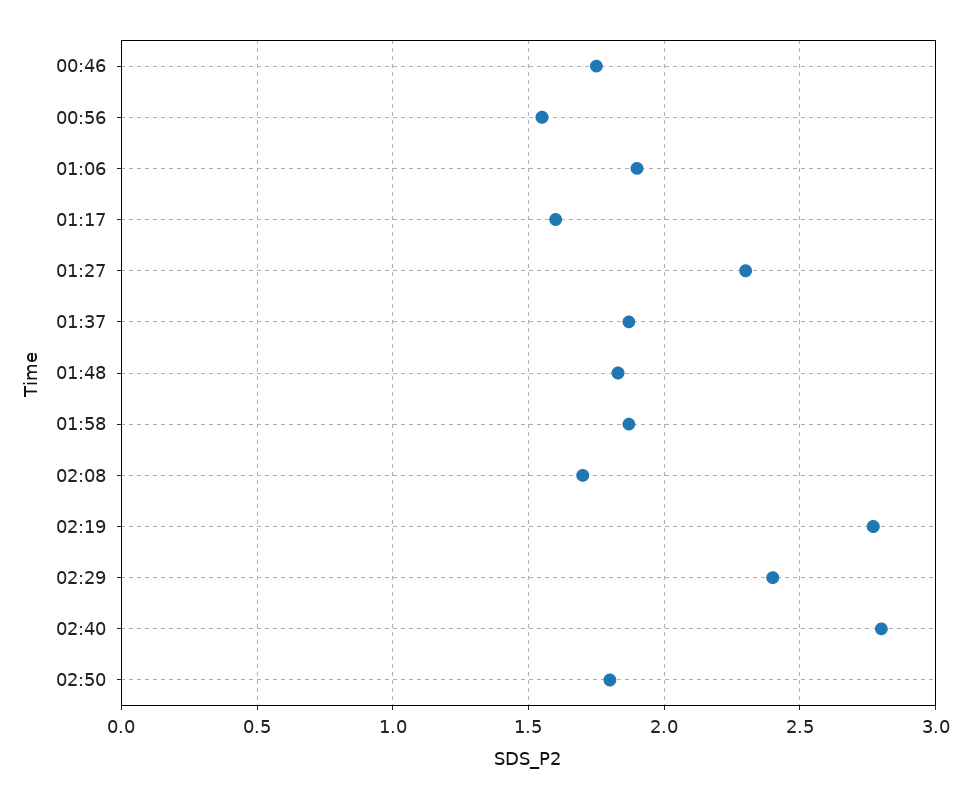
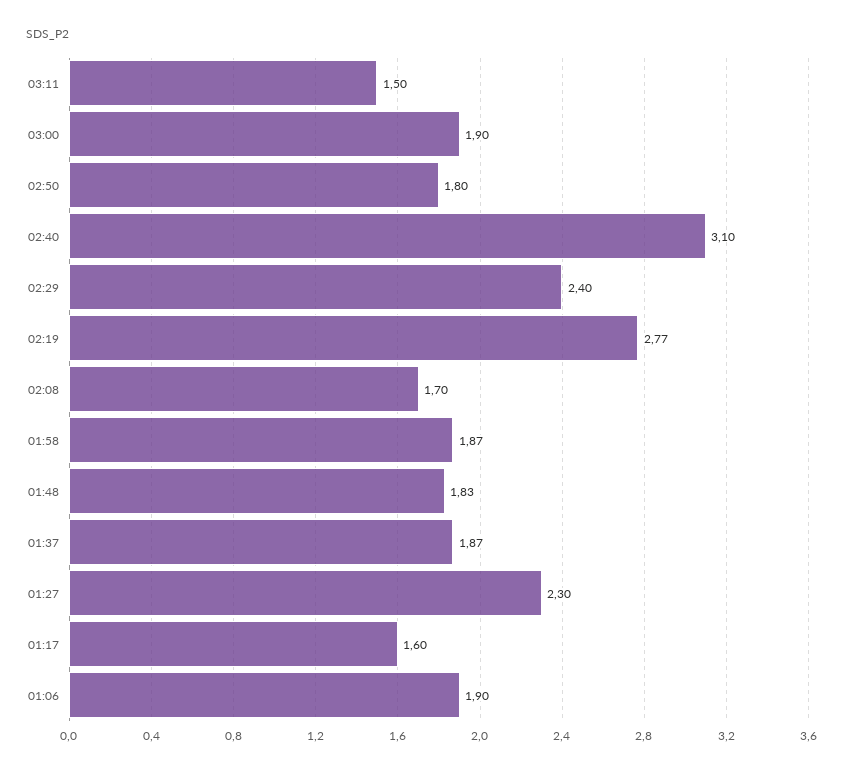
00:46: 1.75 -> none
00:56: 1.55 -> none
02:40: 2.8 -> 3.1
03:11: none -> 1.5
03:00: none -> 1.9

